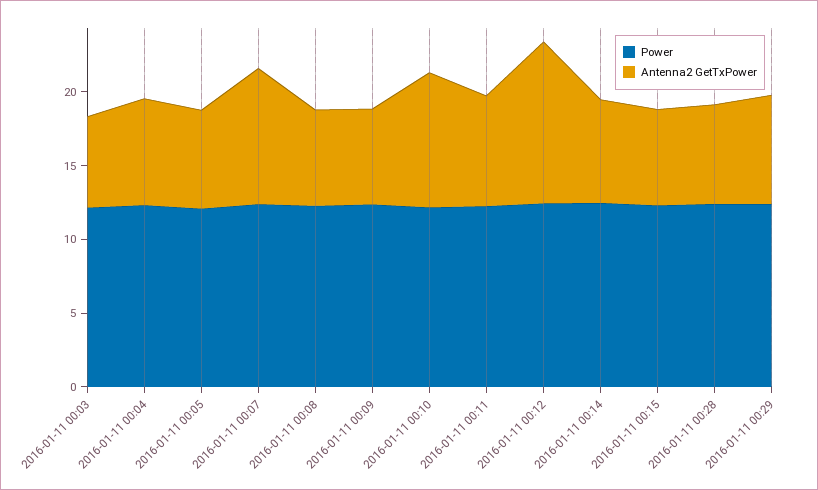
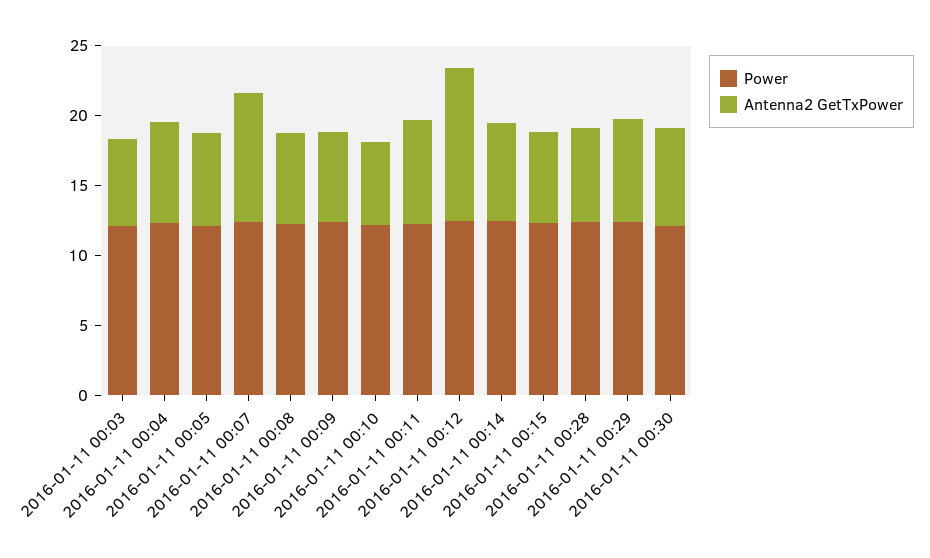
Antenna2 GetTxPower, 2016-01-11 00:10: 9 -> 6
Power, 2016-01-11 00:30: none -> 12
Antenna2 GetTxPower, 2016-01-11 00:30: none -> 7

